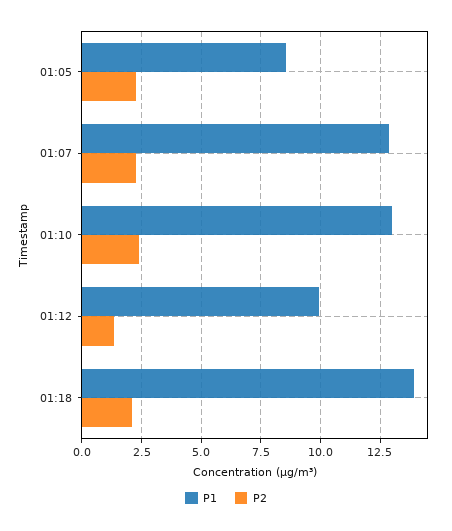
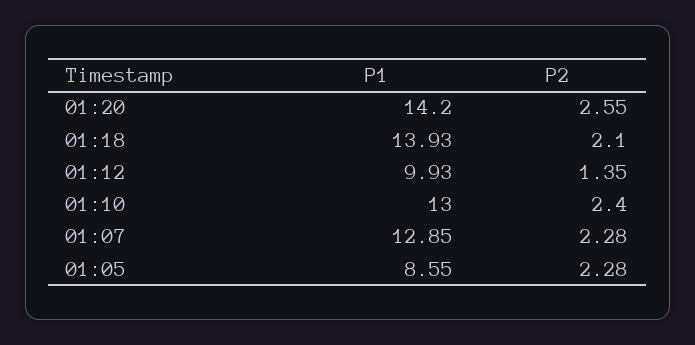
P1, 01:20: none -> 14.2
P2, 01:20: none -> 2.55

